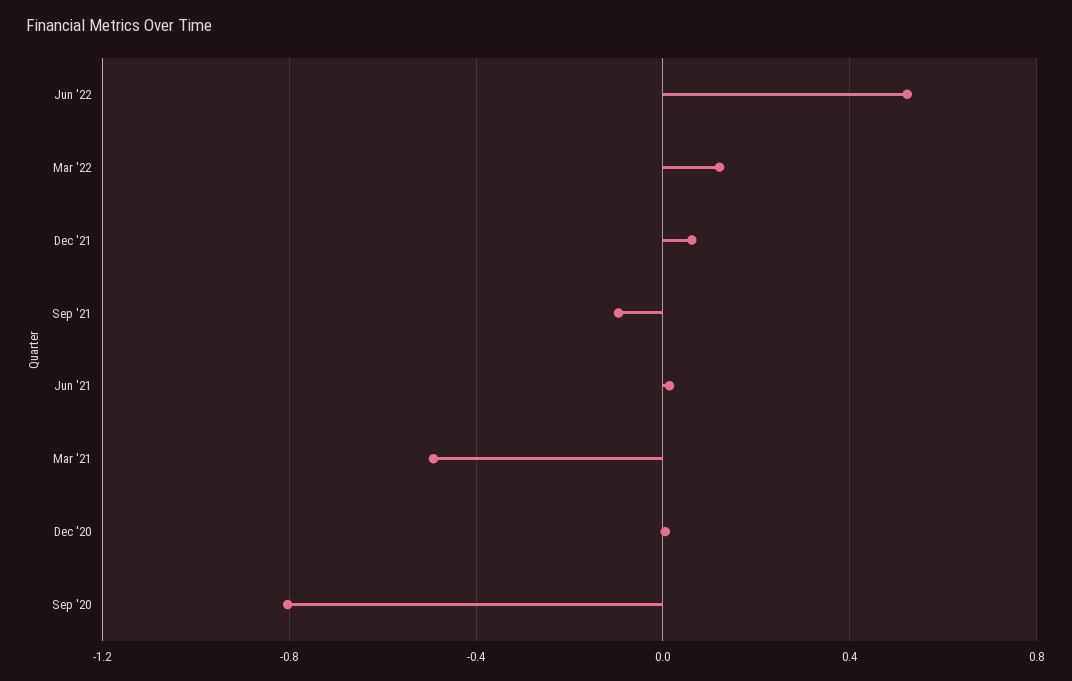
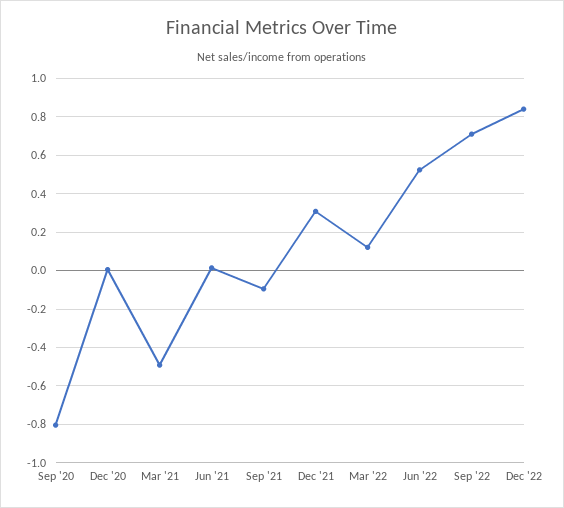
Dec '21: 0.05 -> 0.3
Sep '22: none -> 0.7
Dec '22: none -> 0.85

